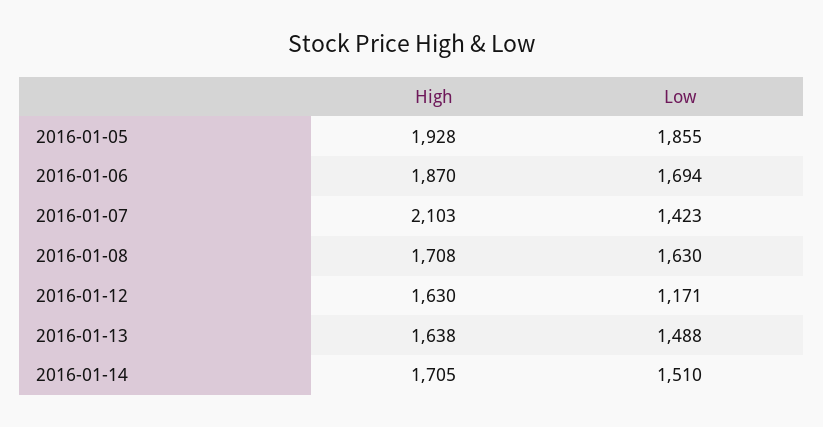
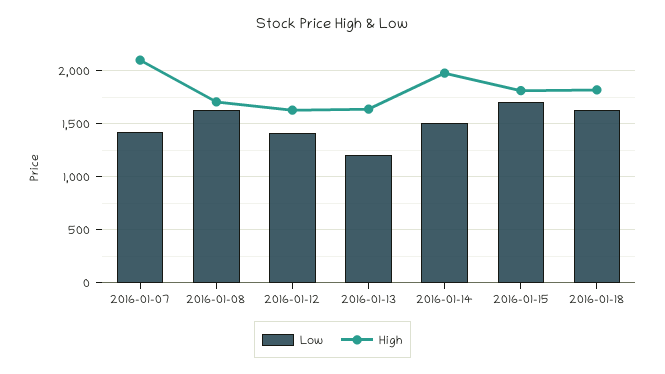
High, 2016-01-05: 1928 -> none
Low, 2016-01-05: 1855 -> none
High, 2016-01-06: 1870 -> none
Low, 2016-01-06: 1694 -> none
Low, 2016-01-12: 1171 -> 1400
Low, 2016-01-13: 1488 -> 1200
High, 2016-01-14: 1705 -> 2000
Low, 2016-01-15: none -> 1700
High, 2016-01-15: none -> 1800
Low, 2016-01-18: none -> 1600
High, 2016-01-18: none -> 1800

